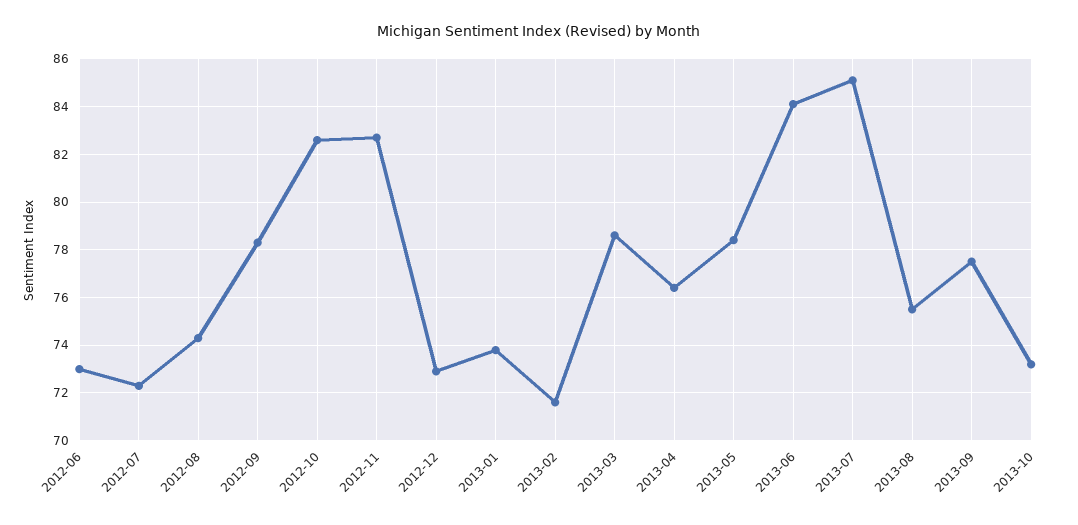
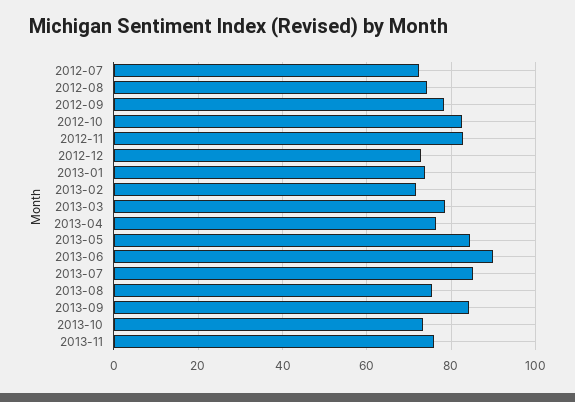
2012-06: 73 -> none
2013-05: 78.5 -> 84
2013-06: 84 -> 90
2013-09: 77.5 -> 84
2013-11: none -> 76

